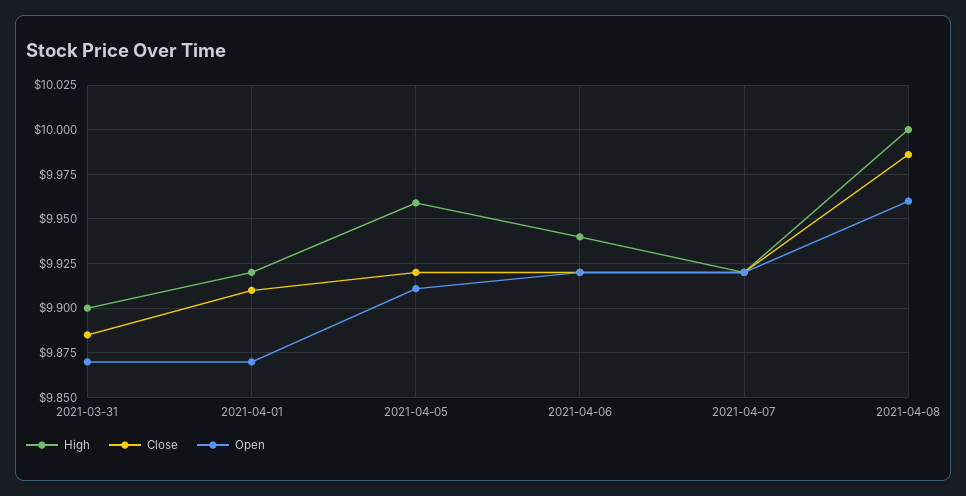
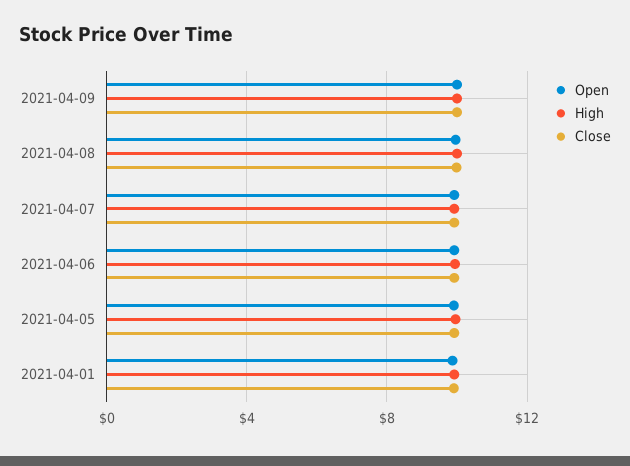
High, 2021-03-31: 9.9 -> none
Close, 2021-03-31: 9.885 -> none
Open, 2021-03-31: 9.87 -> none
Open, 2021-04-09: none -> 10
High, 2021-04-09: none -> 10
Close, 2021-04-09: none -> 10

